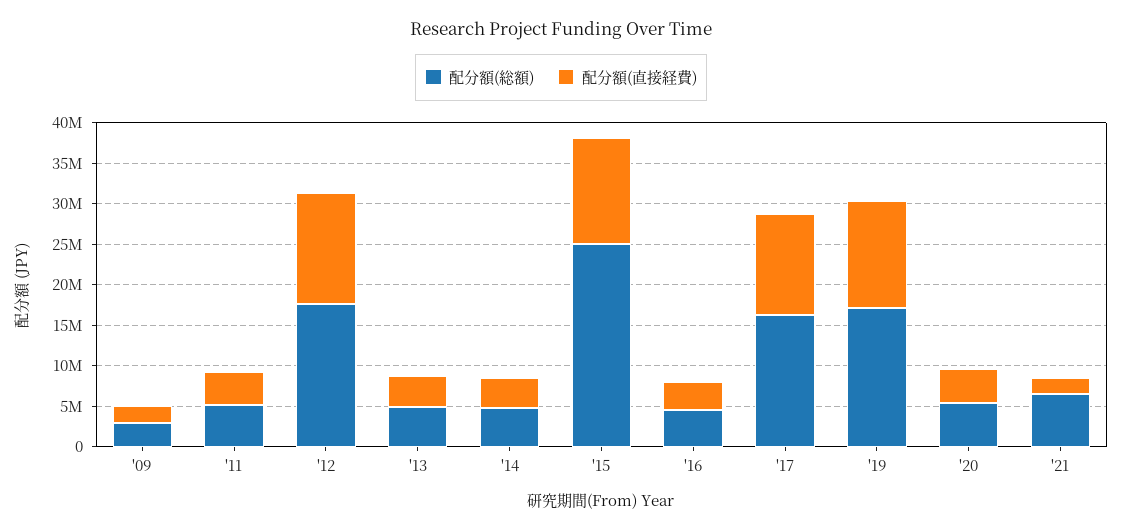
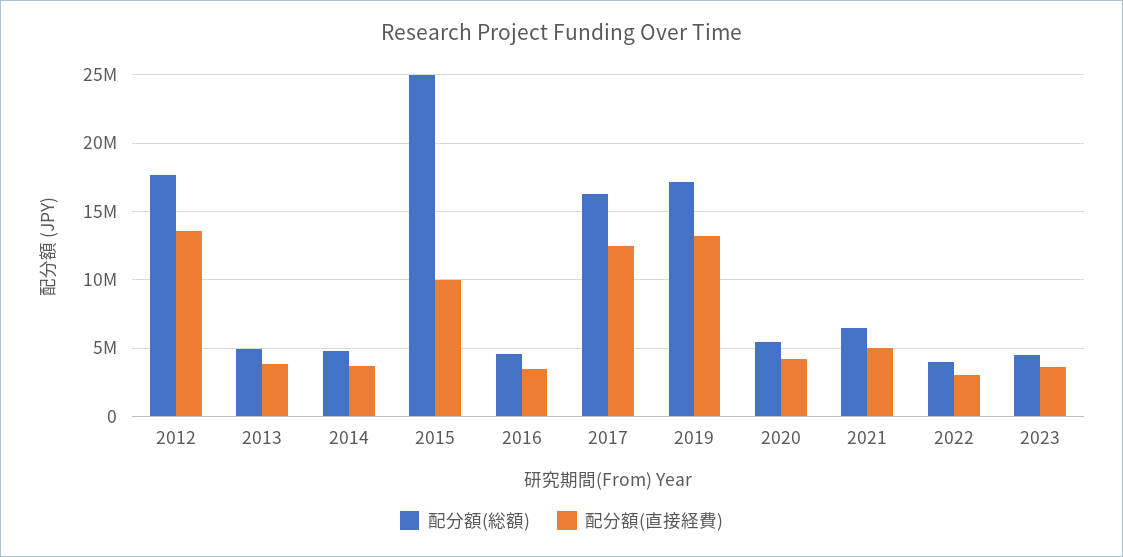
配分額(総額), '09: 3000000 -> none
配分額(直接経費), '09: 2000000 -> none
配分額(総額), '11: 5000000 -> none
配分額(直接経費), '11: 4000000 -> none
配分額(直接経費), '15: 13000000 -> 10000000
配分額(直接経費), '21: 2000000 -> 5000000
配分額(総額), 2022: none -> 4000000
配分額(直接経費), 2022: none -> 3000000
配分額(総額), 2023: none -> 4500000
配分額(直接経費), 2023: none -> 3500000

